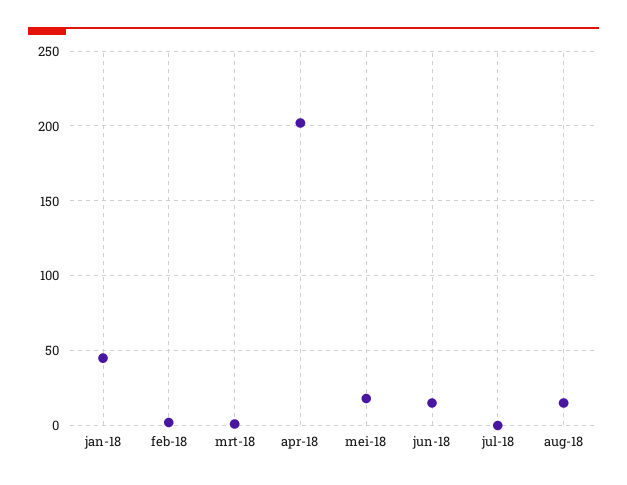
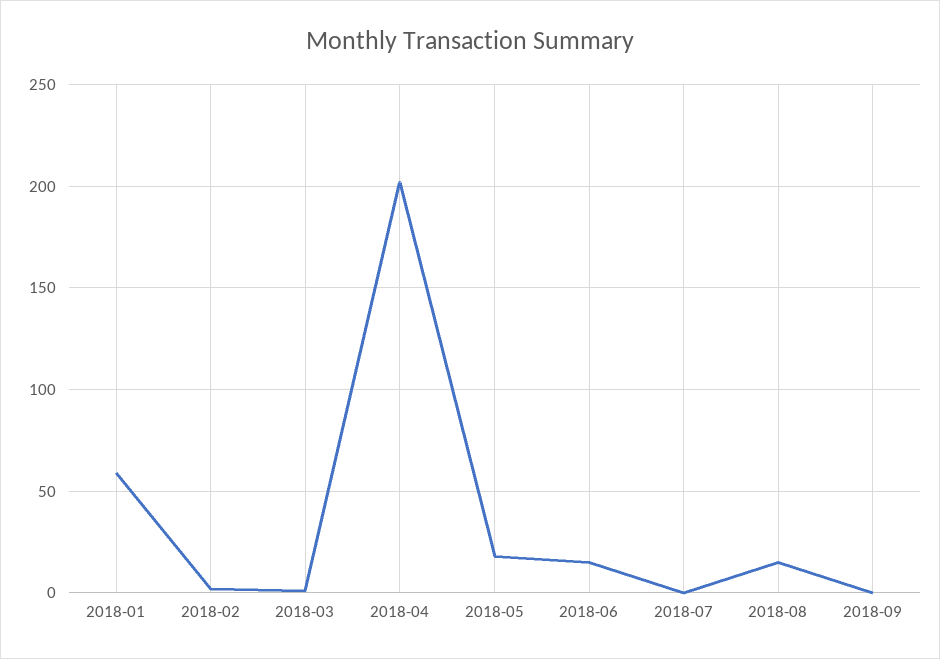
jan-18: 45 -> 60
2018-09: none -> 0

